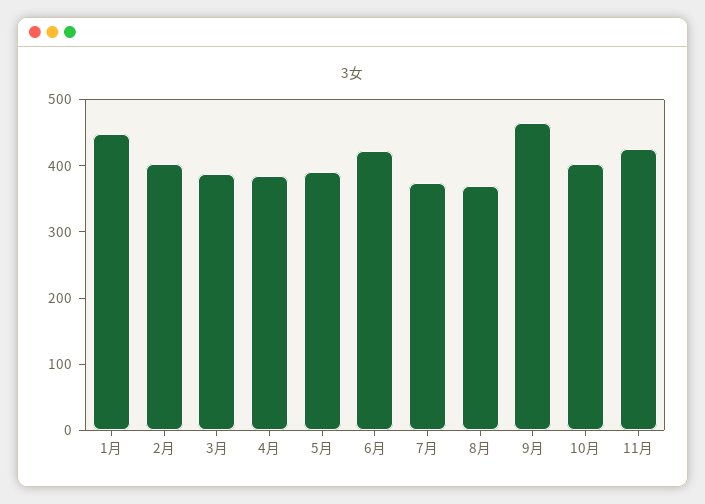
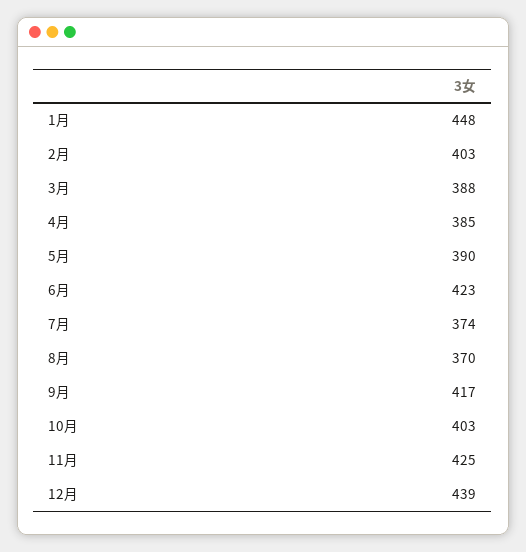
9月: 460 -> 417
12月: none -> 439

